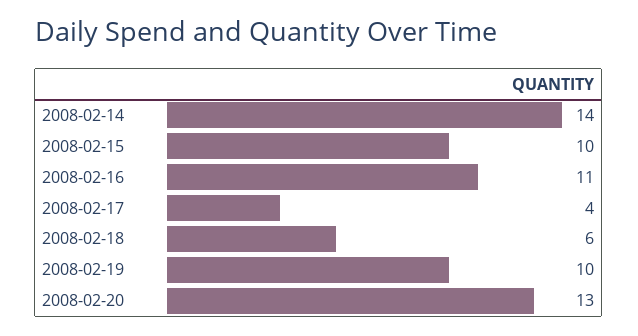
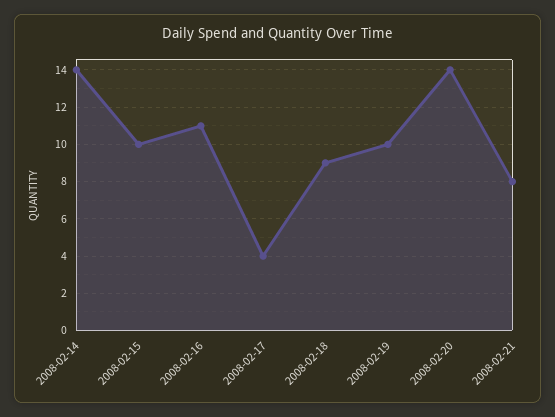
2008-02-18: 6 -> 9
2008-02-20: 13 -> 14
2008-02-21: none -> 8

